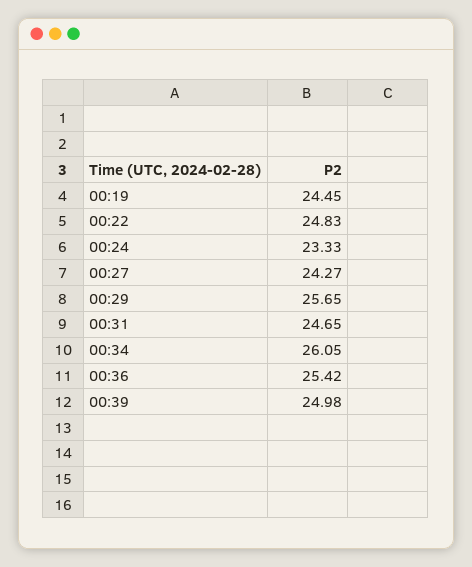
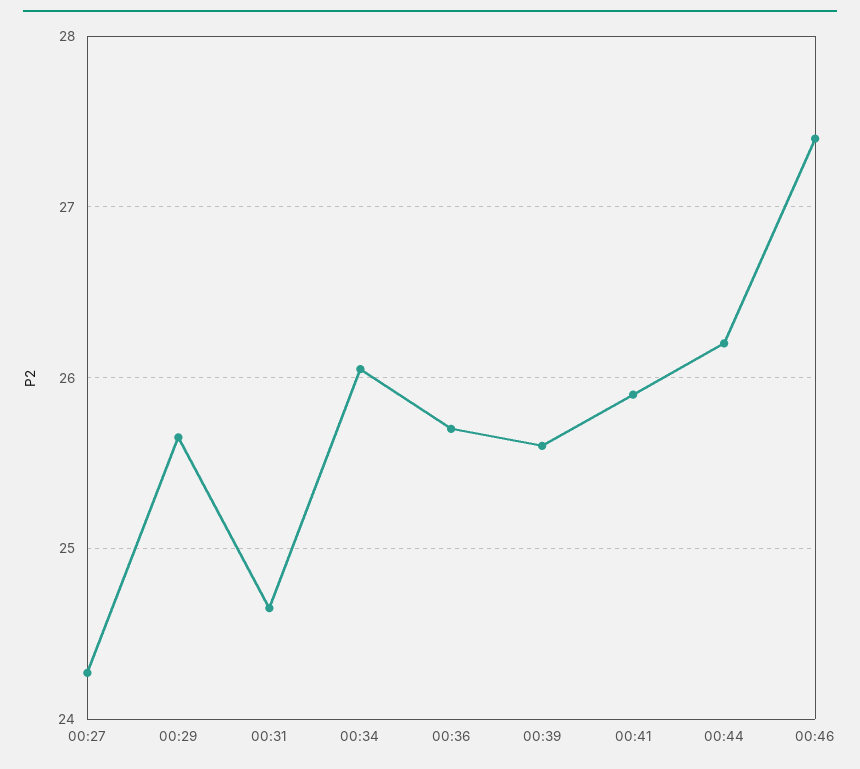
00:19: 24.45 -> none
00:22: 24.83 -> none
00:24: 23.33 -> none
00:36: 25.42 -> 25.7
00:39: 24.98 -> 25.6
00:41: none -> 25.9
00:44: none -> 26.2
00:46: none -> 27.4

